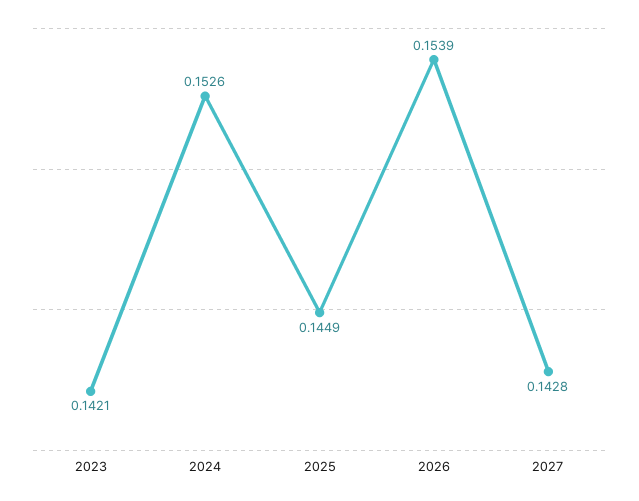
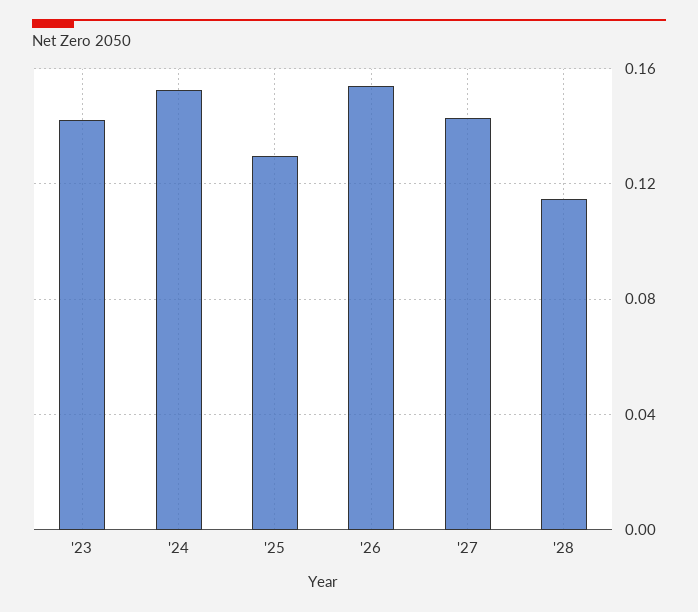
2025: 0.1449 -> 0.13
'28: none -> 0.115

